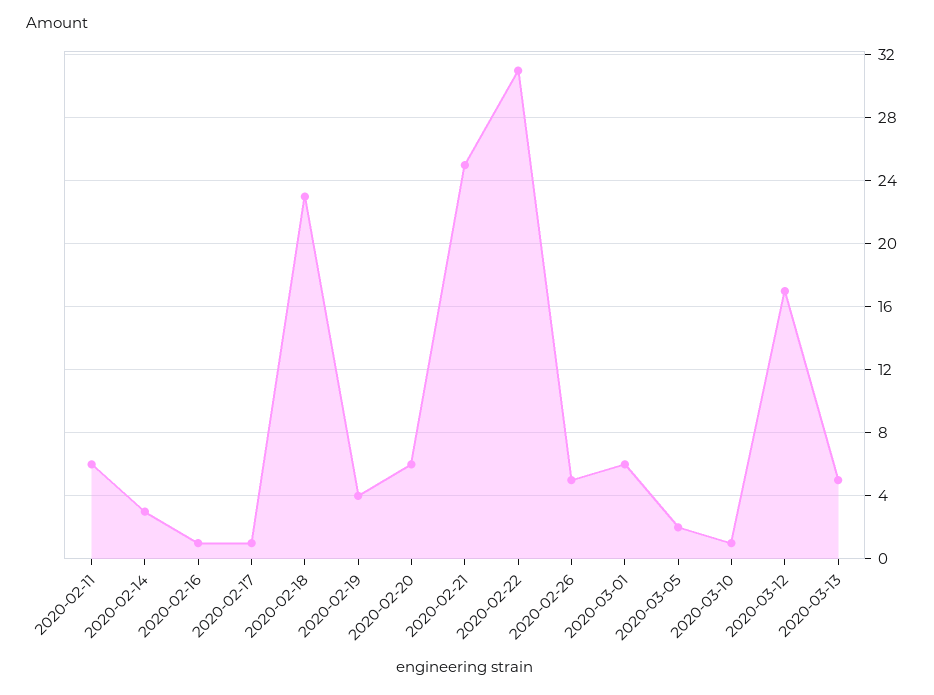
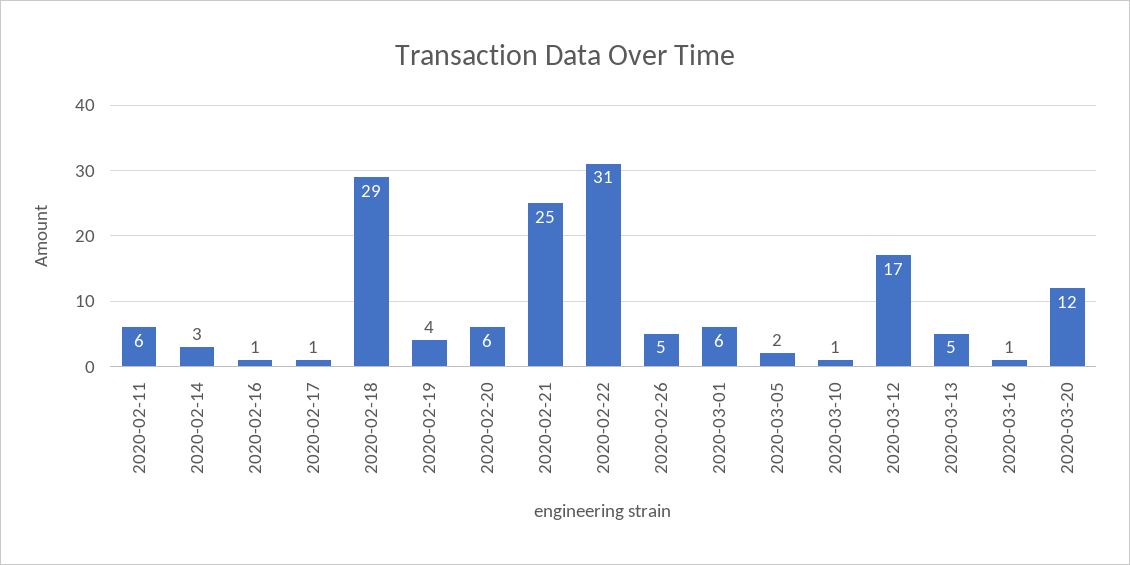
2020-02-18: 23 -> 29
2020-03-16: none -> 1
2020-03-20: none -> 12

